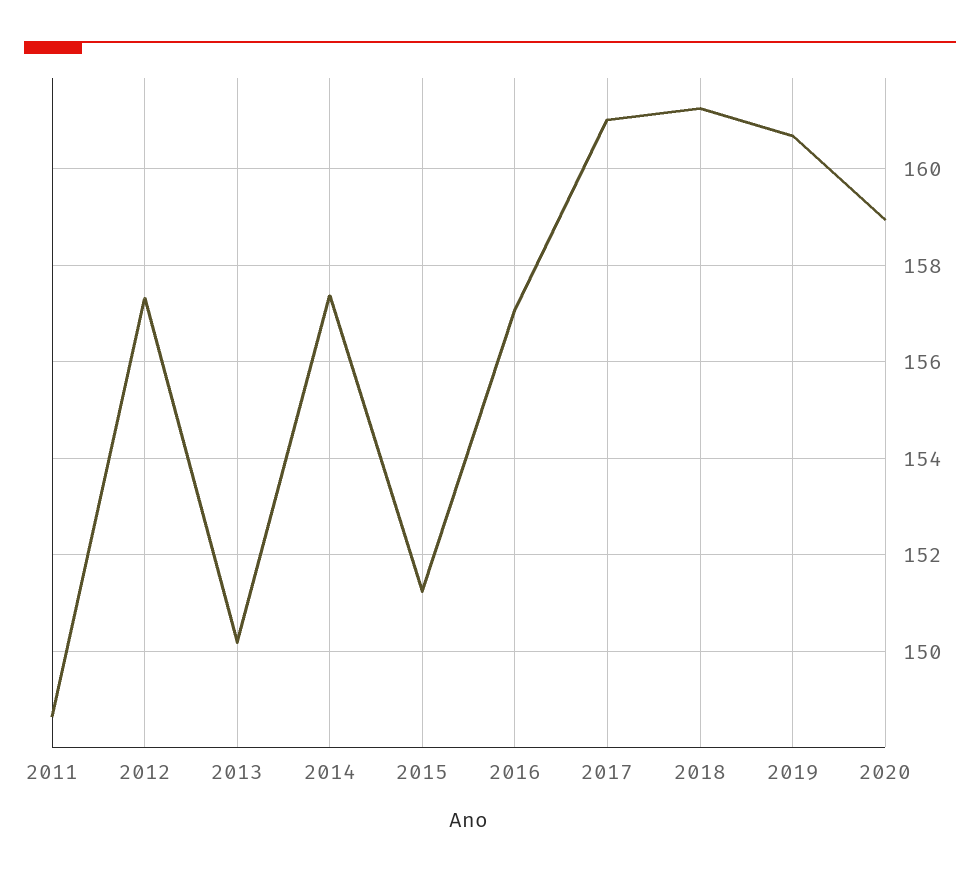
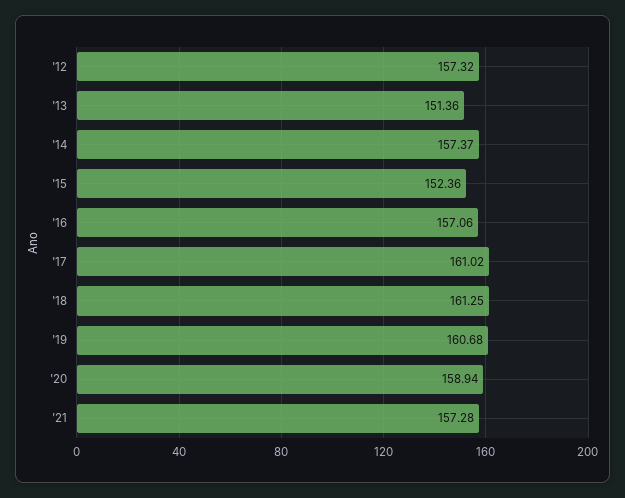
2011: 148.6 -> none
2013: 150.2 -> 151.36
2015: 151.2 -> 152.36
'21: none -> 157.28

